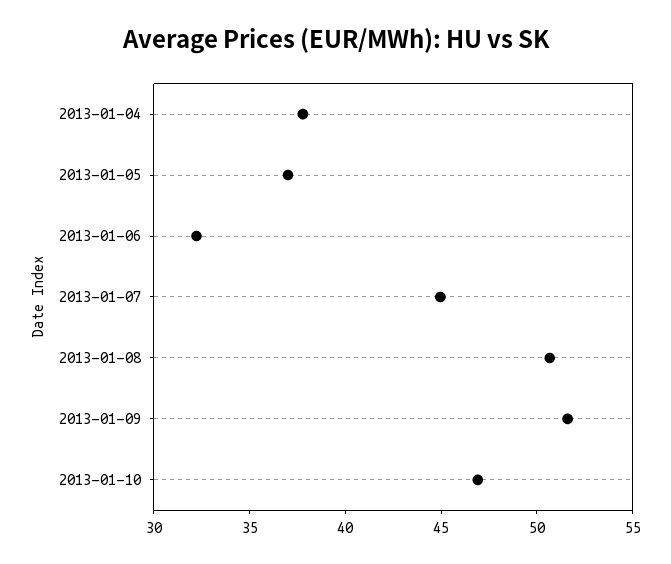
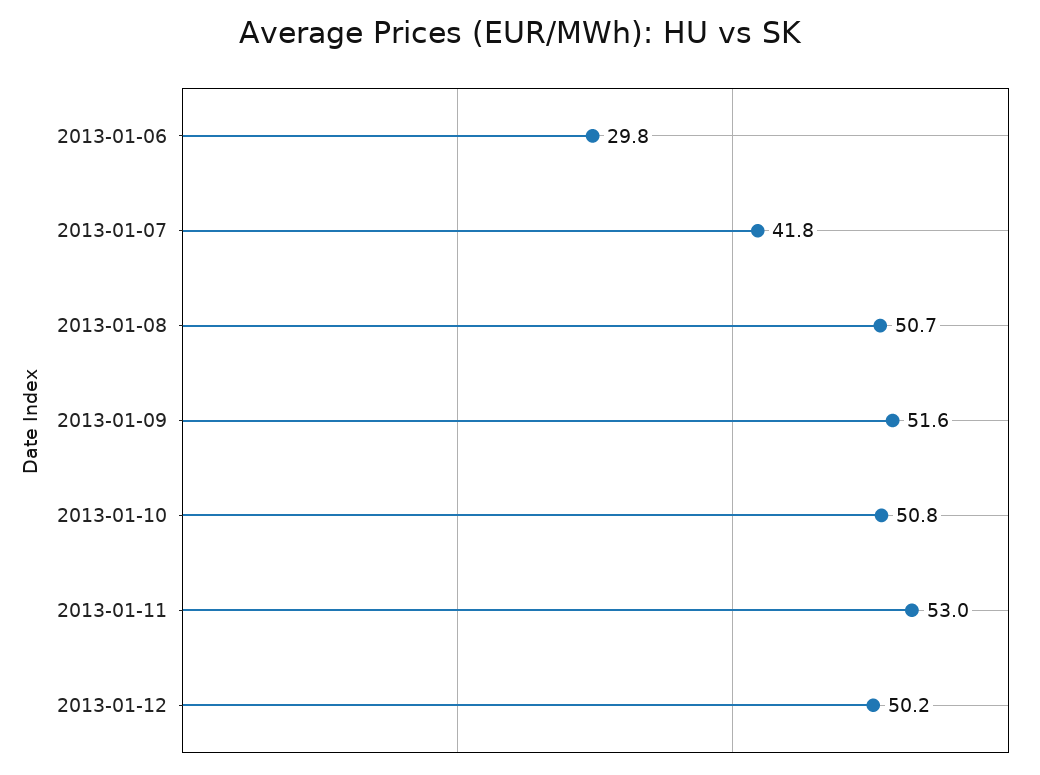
2013-01-04: 38 -> none
2013-01-05: 37 -> none
2013-01-06: 32 -> 29.8
2013-01-07: 45 -> 41.8
2013-01-10: 47 -> 50.8
2013-01-11: none -> 53
2013-01-12: none -> 50.2

